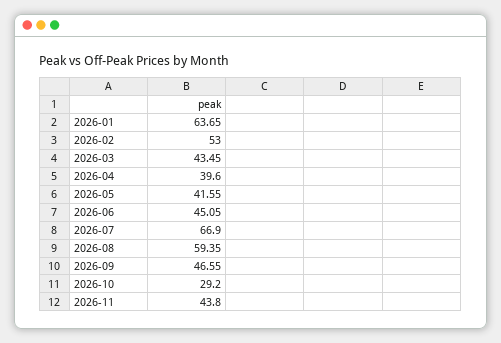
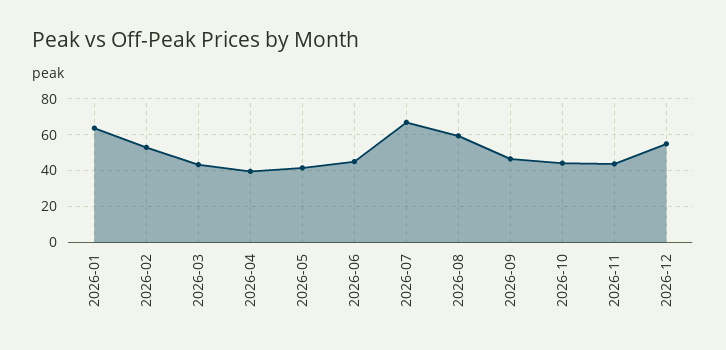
2026-10: 29.2 -> 45
2026-12: none -> 55

